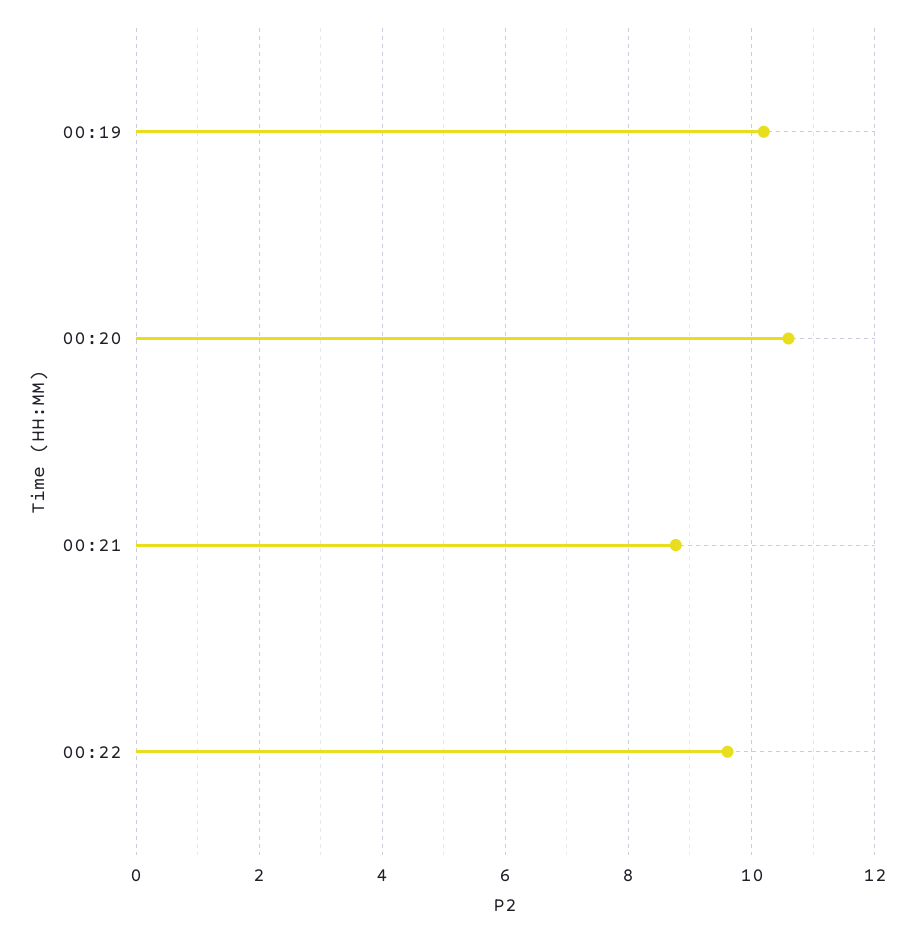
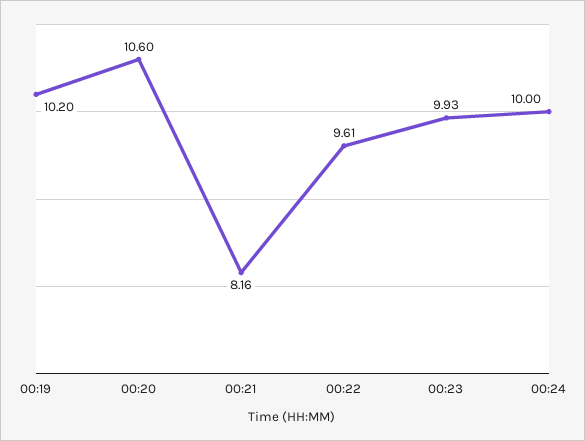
00:21: 8.8 -> 8.16
00:23: none -> 9.93
00:24: none -> 10

